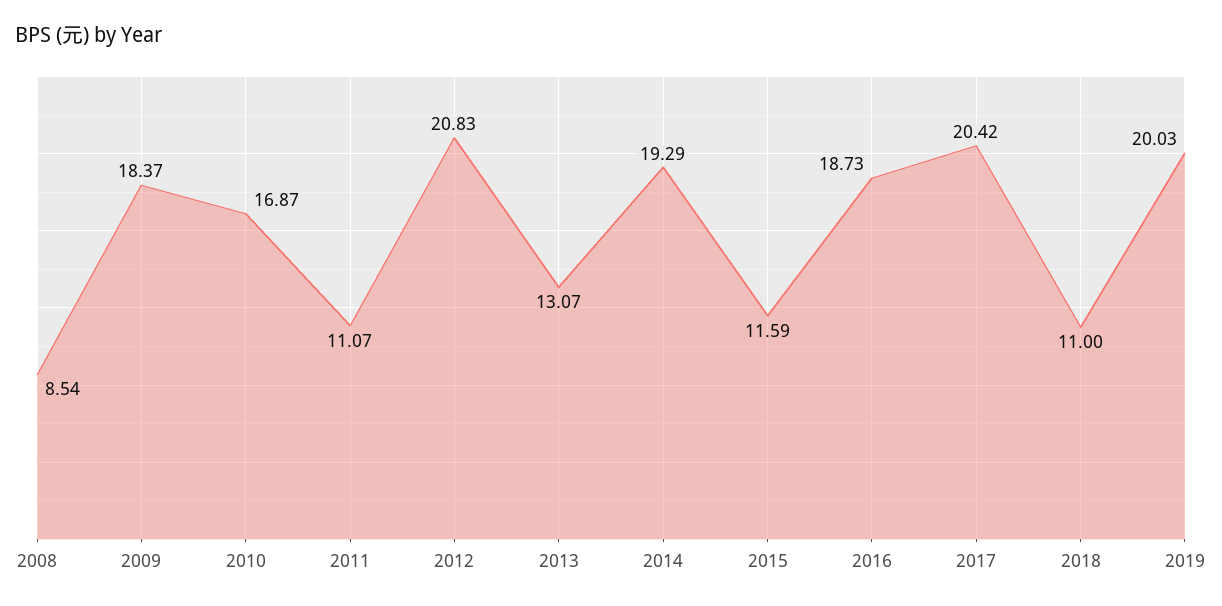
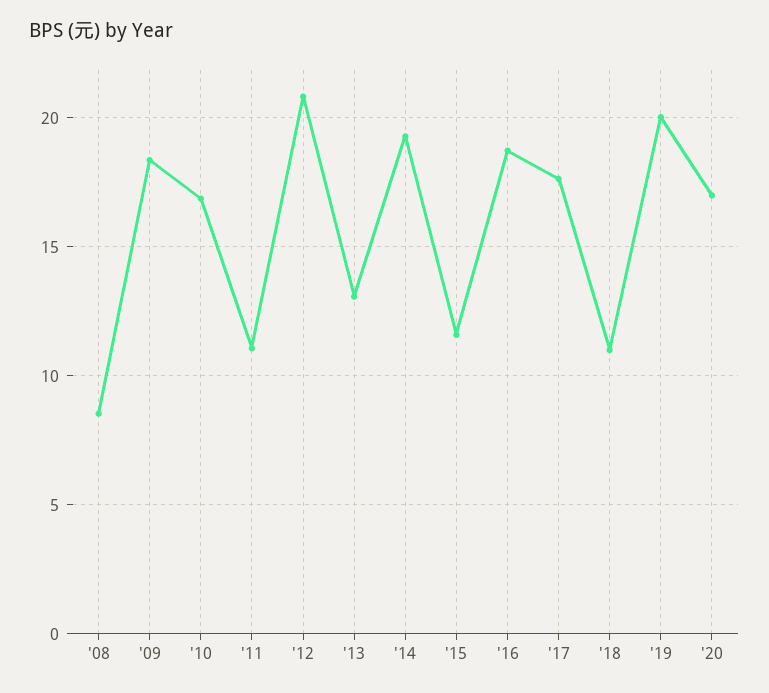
2017: 20.42 -> 17.5
'20: none -> 17

